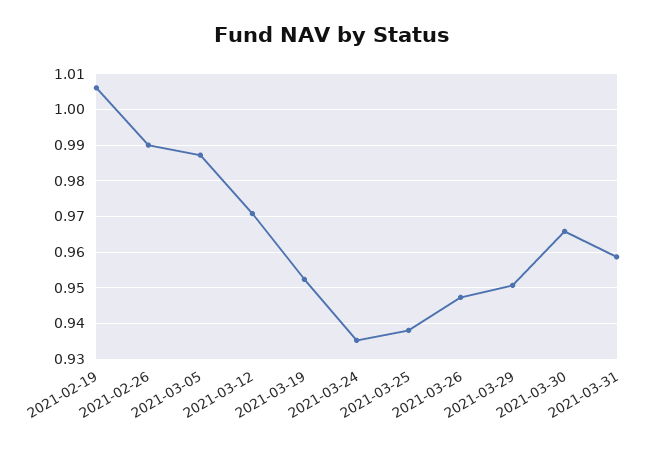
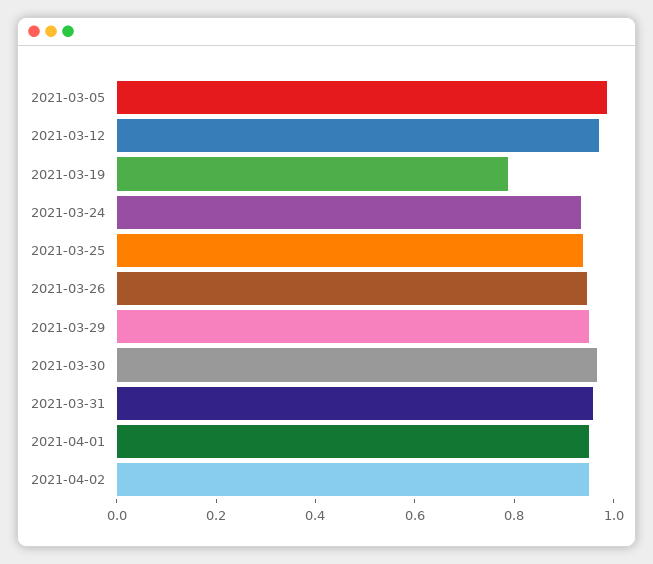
2021-02-19: 1.006 -> none
2021-02-26: 0.99 -> none
2021-03-19: 0.952 -> 0.8
2021-04-01: none -> 0.95
2021-04-02: none -> 0.95

